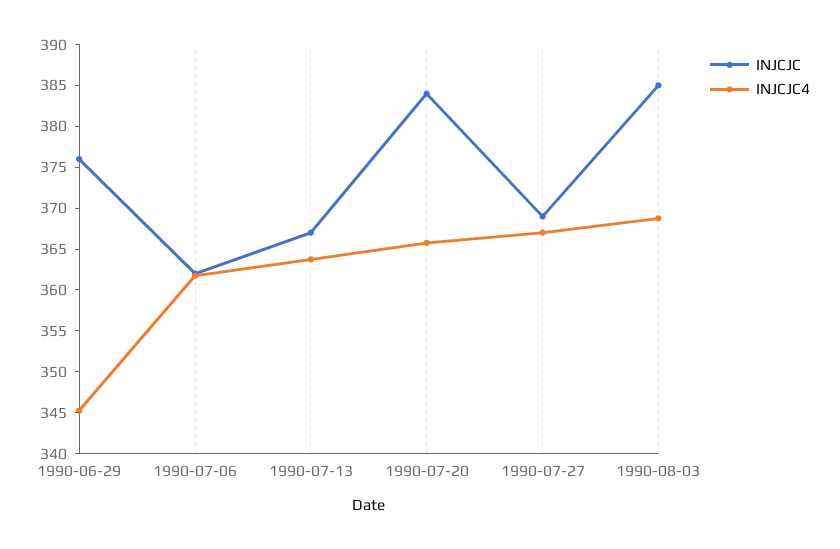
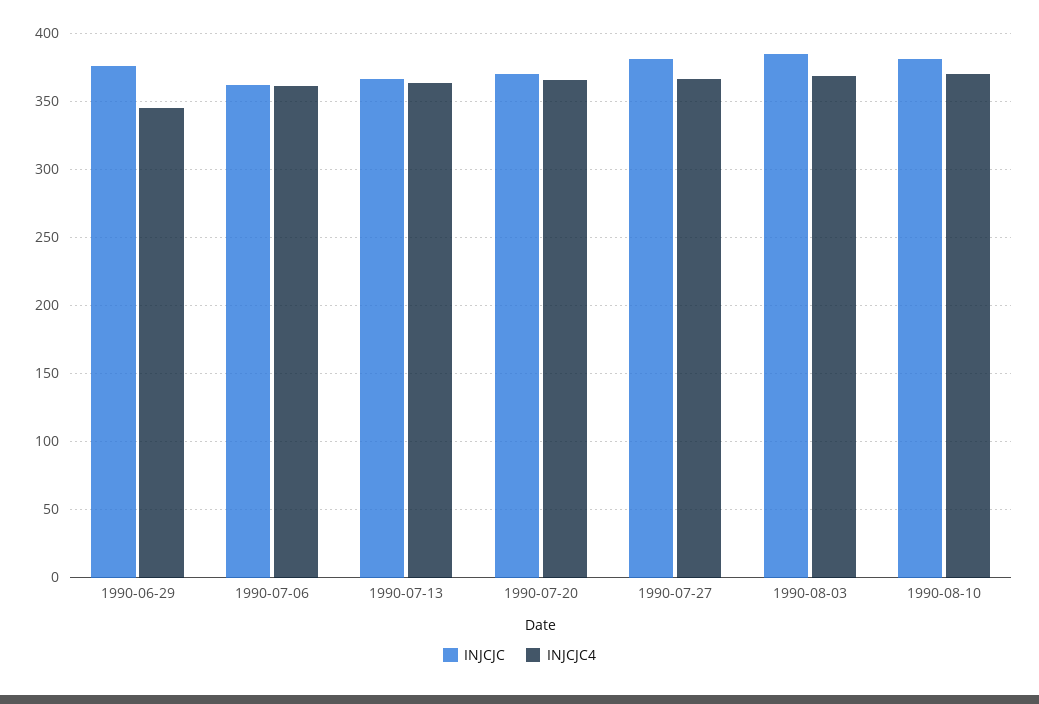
INJCJC, 1990-07-20: 384 -> 370
INJCJC, 1990-07-27: 369 -> 380
INJCJC, 1990-08-10: none -> 380
INJCJC4, 1990-08-10: none -> 370

